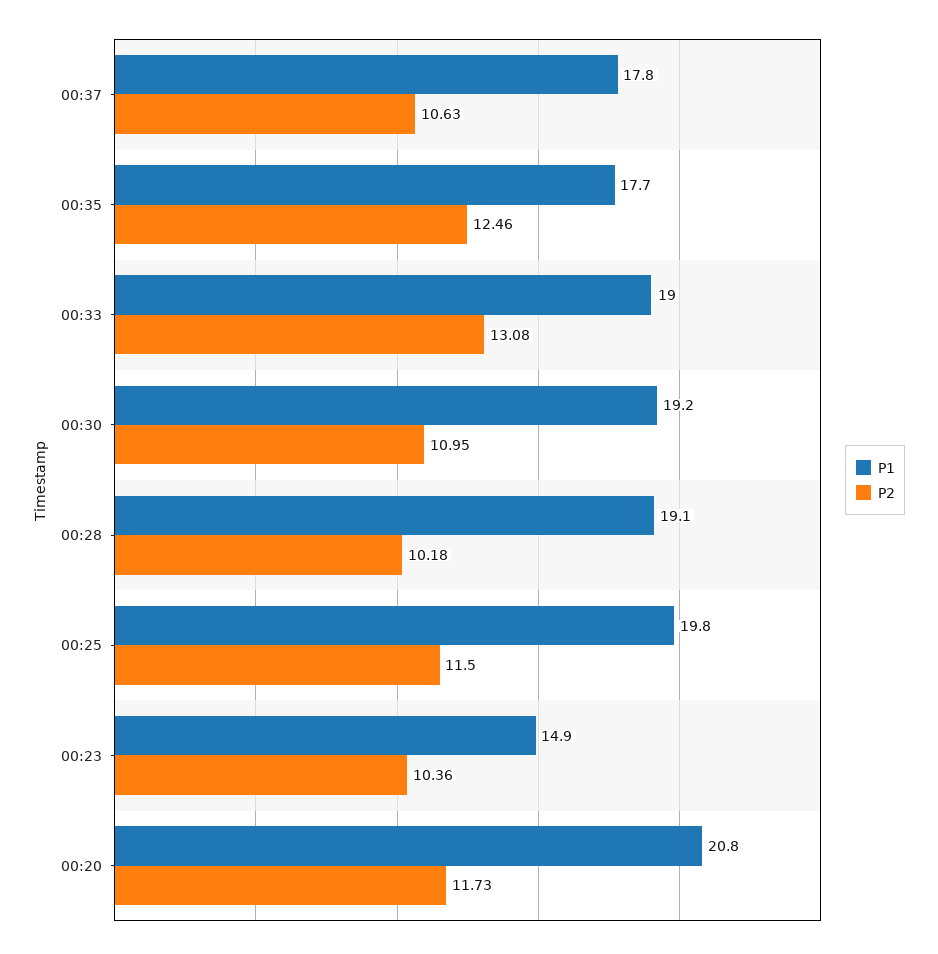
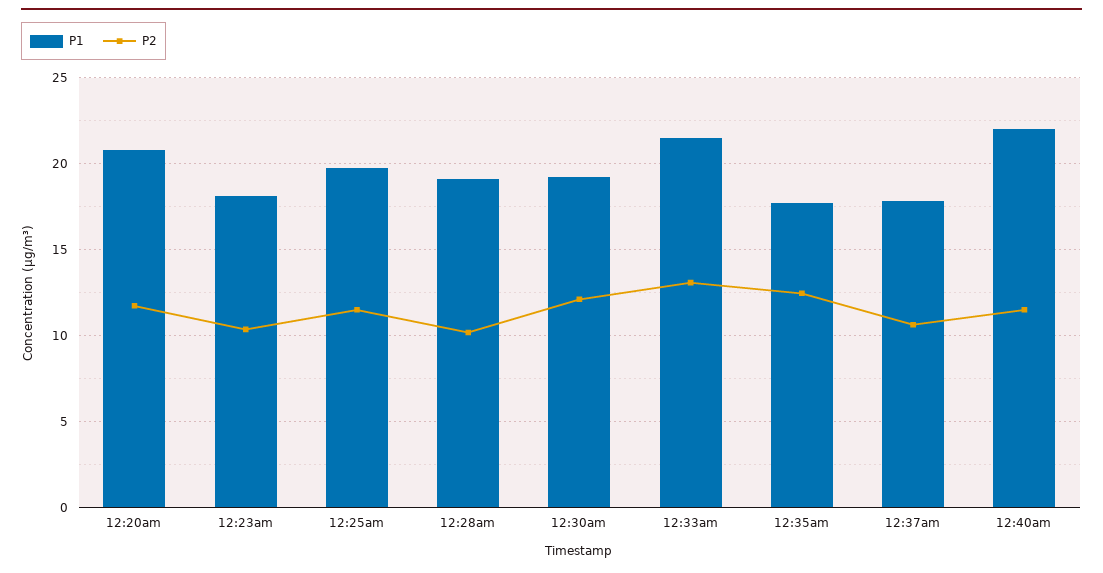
P1, 00:33: 19 -> 21.5
P2, 00:30: 10.95 -> 12
P1, 00:23: 14.9 -> 18
P1, 12:40am: none -> 22
P2, 12:40am: none -> 11.5

